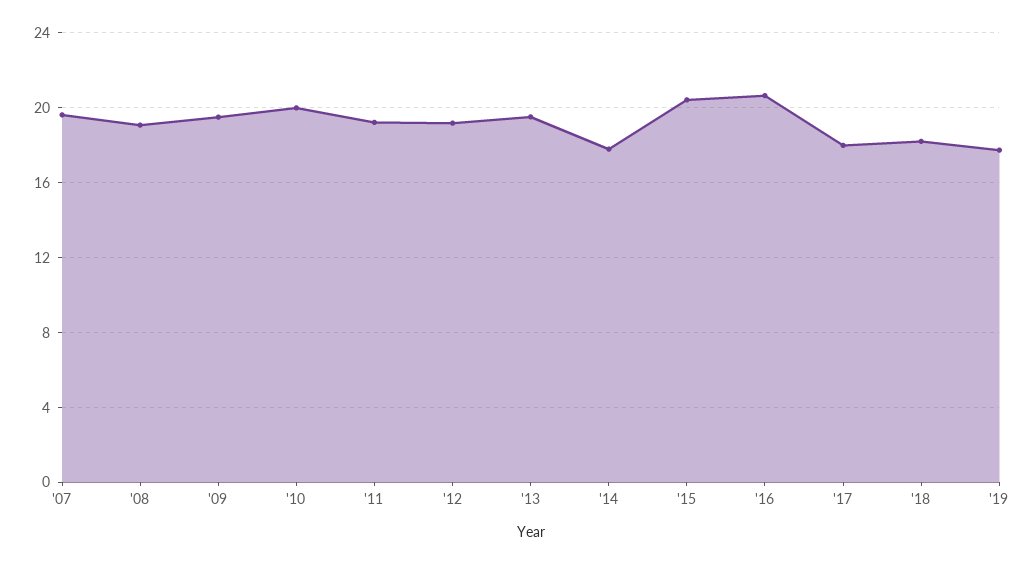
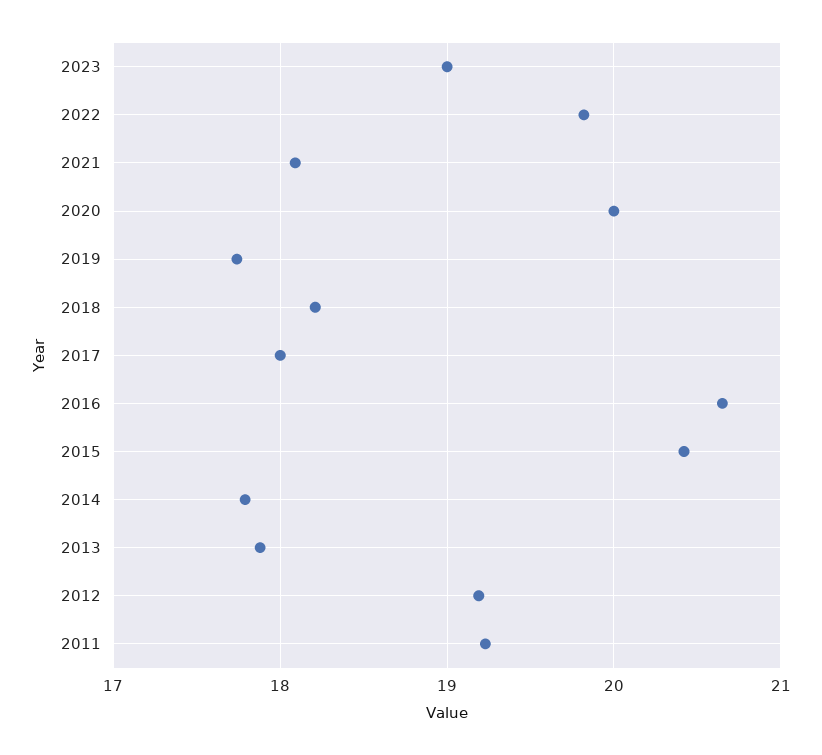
'07: 19.5 -> none
'08: 19 -> none
'09: 19.5 -> none
'10: 20 -> none
'13: 19.5 -> 17.9
2023: none -> 19
2022: none -> 19.8
2021: none -> 18.1
2020: none -> 20

